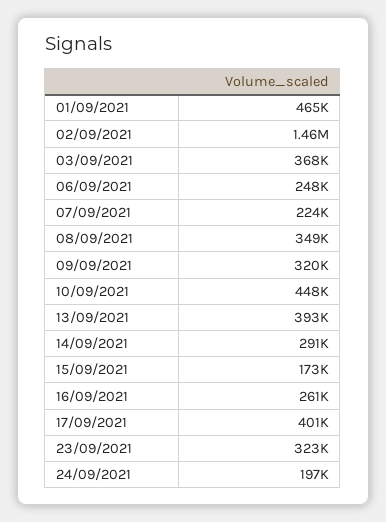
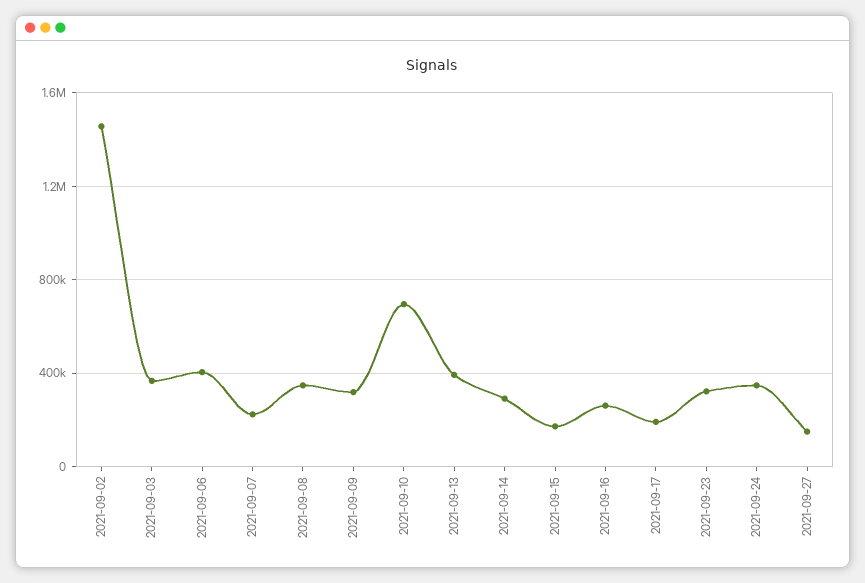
01/09/2021: 465000 -> none
06/09/2021: 248000 -> 400000
10/09/2021: 448000 -> 700000
17/09/2021: 401000 -> 200000
24/09/2021: 197000 -> 350000
2021-09-27: none -> 150000

